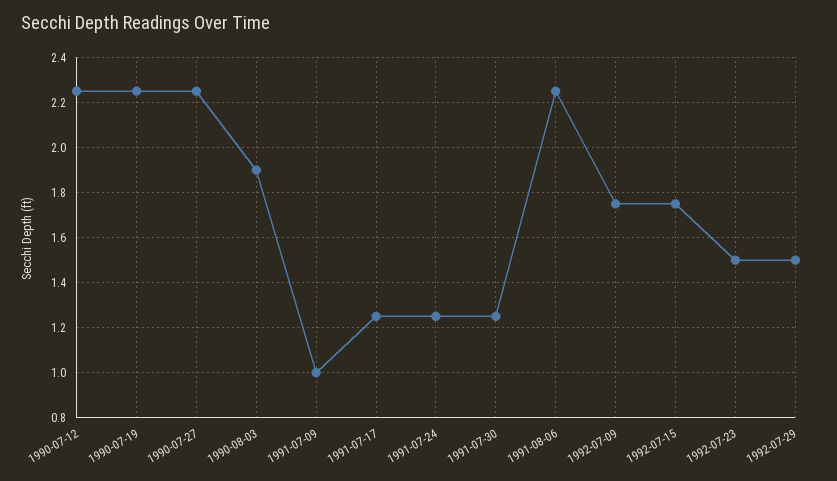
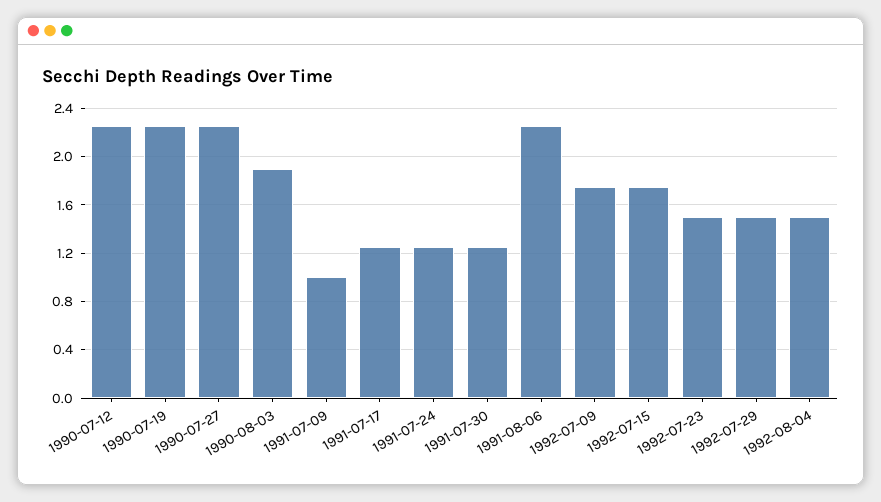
1992-08-04: none -> 1.5

